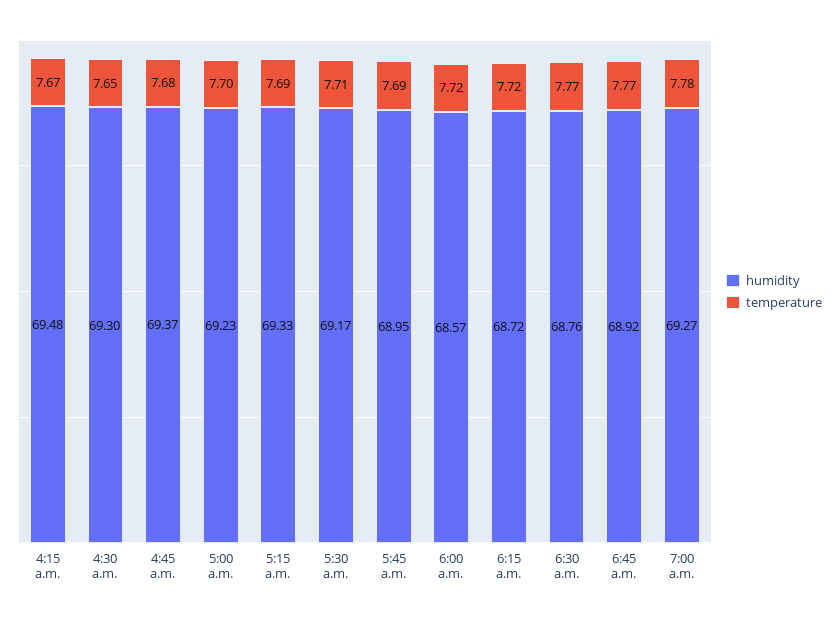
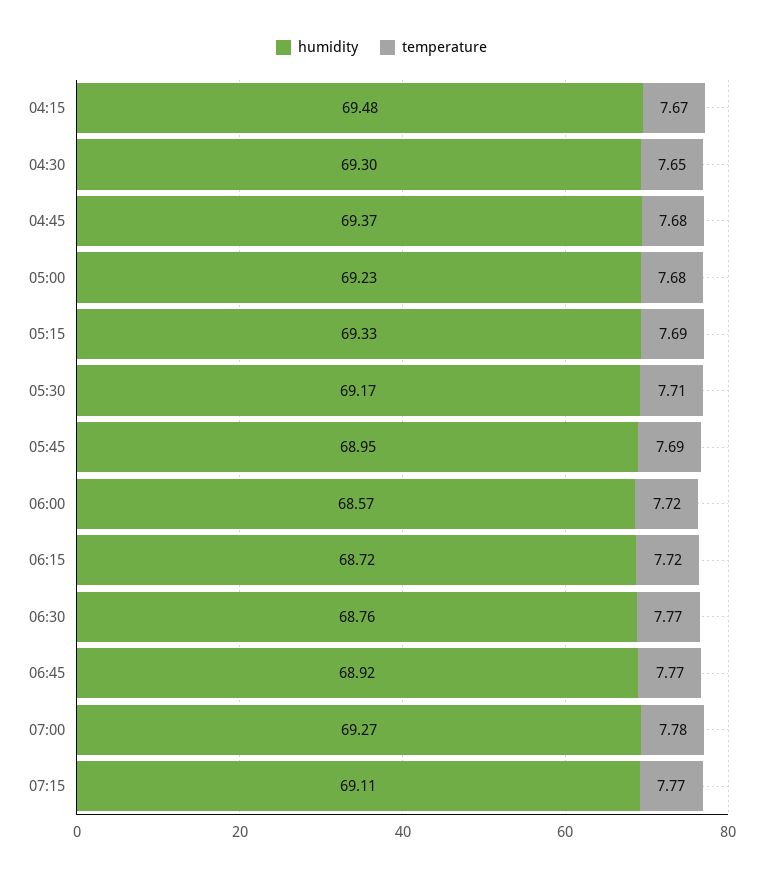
temperature, 5:00 a.m.: 7.7 -> 7.68
humidity, 07:15: none -> 69.11
temperature, 07:15: none -> 7.77

